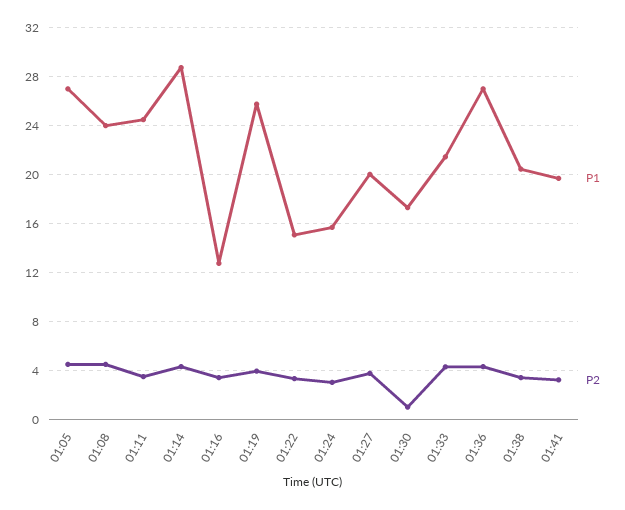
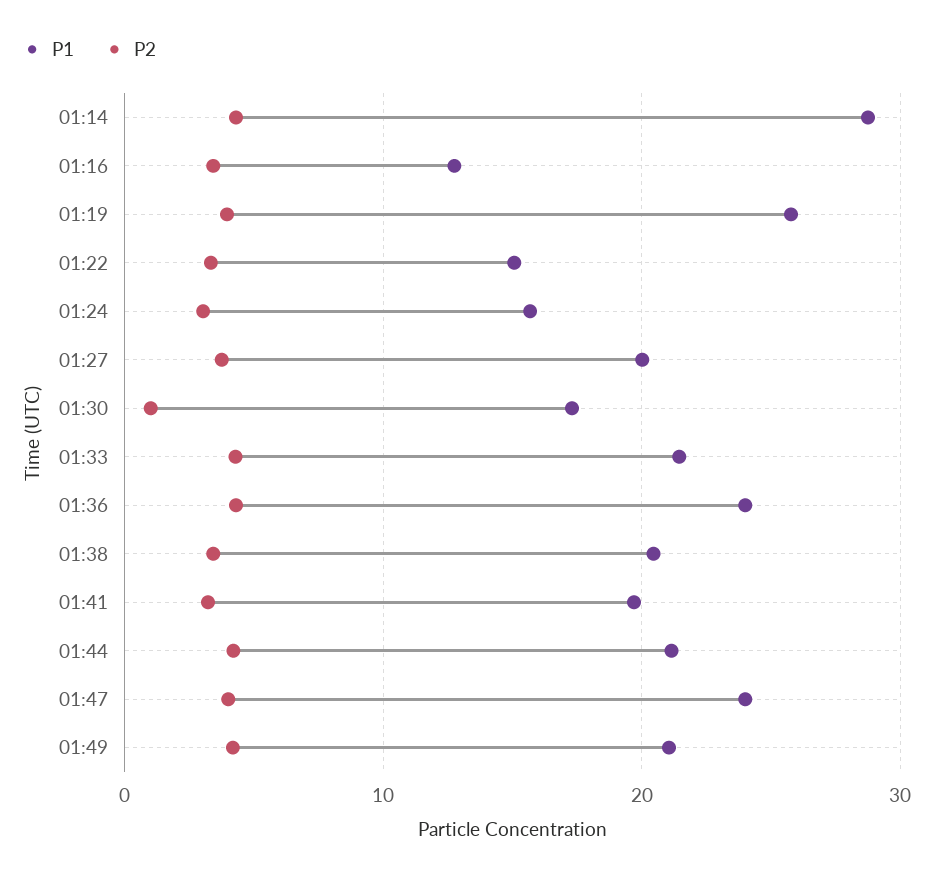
P1, 01:05: 27 -> none
P2, 01:05: 4.5 -> none
P1, 01:08: 24 -> none
P2, 01:08: 4.5 -> none
P1, 01:11: 24.5 -> none
P2, 01:11: 3.5 -> none
P1, 01:36: 27 -> 24
P1, 01:44: none -> 21
P2, 01:44: none -> 4
P1, 01:47: none -> 24
P2, 01:47: none -> 4
P1, 01:49: none -> 21
P2, 01:49: none -> 4

